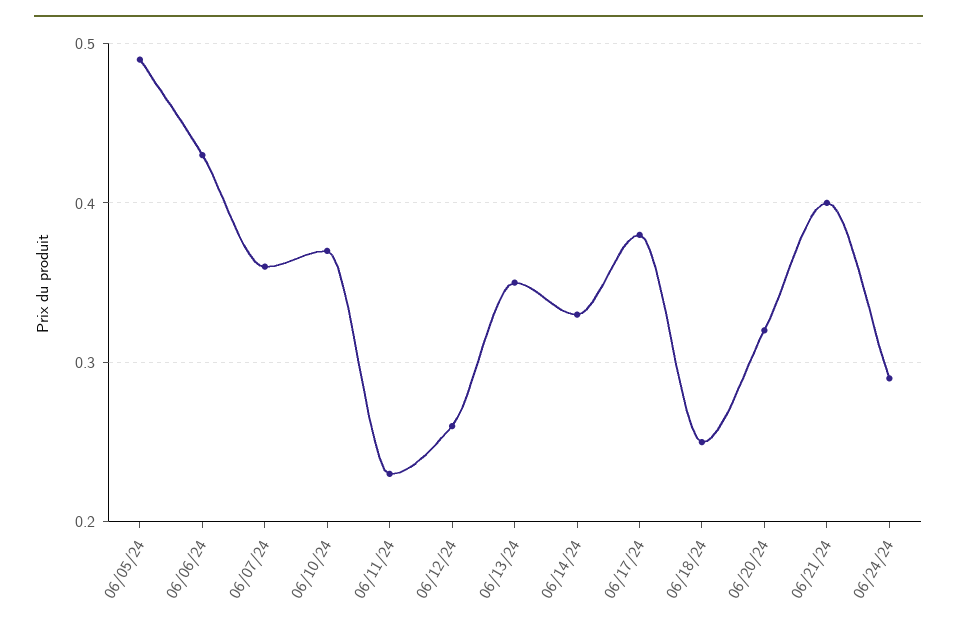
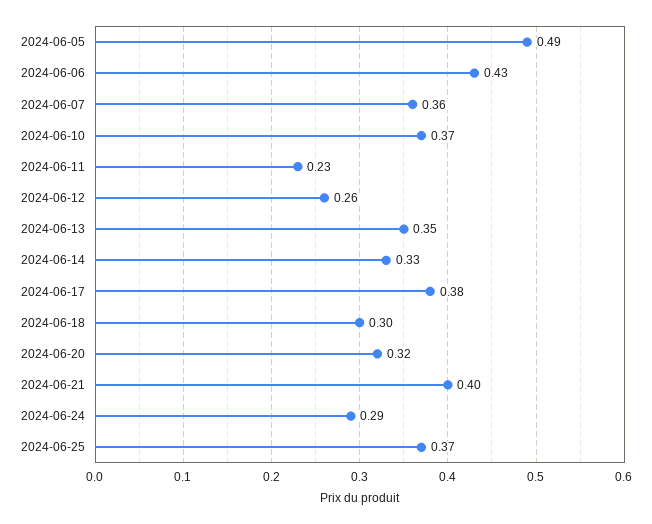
06/18/24: 0.25 -> 0.3
2024-06-25: none -> 0.37

